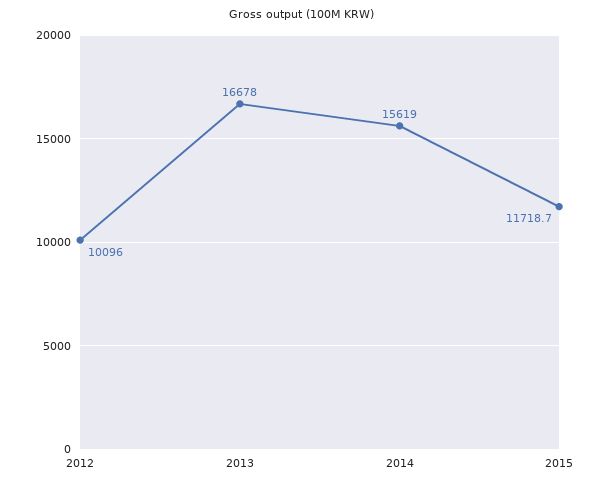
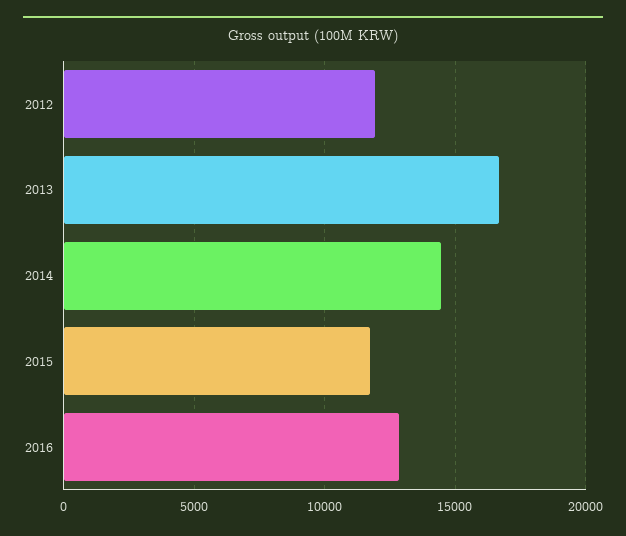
2012: 10096 -> 12000
2014: 15619 -> 14500
2016: none -> 13000

